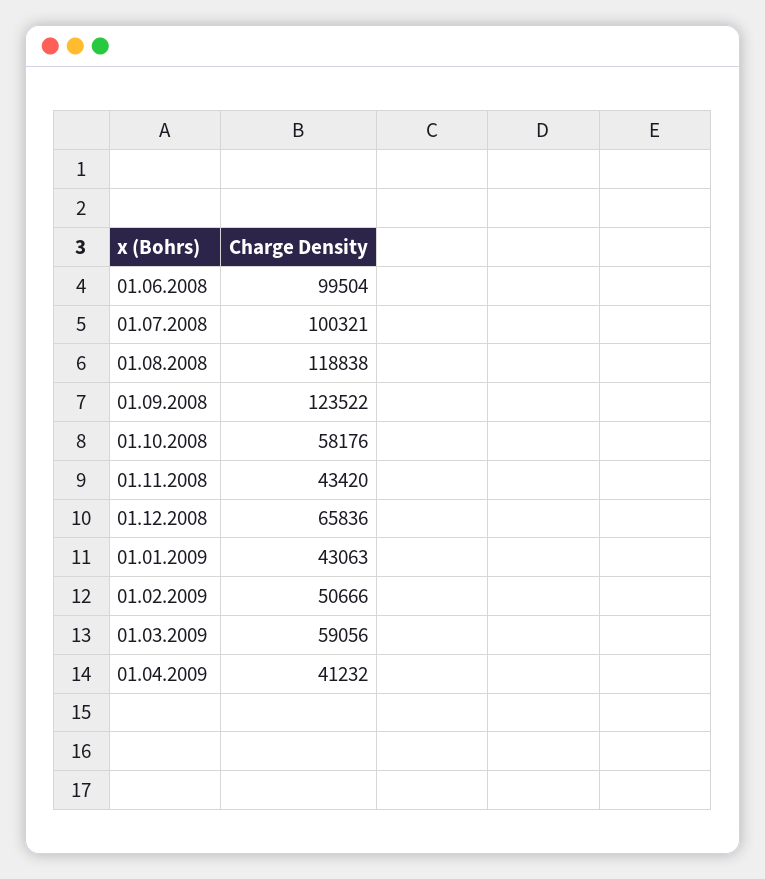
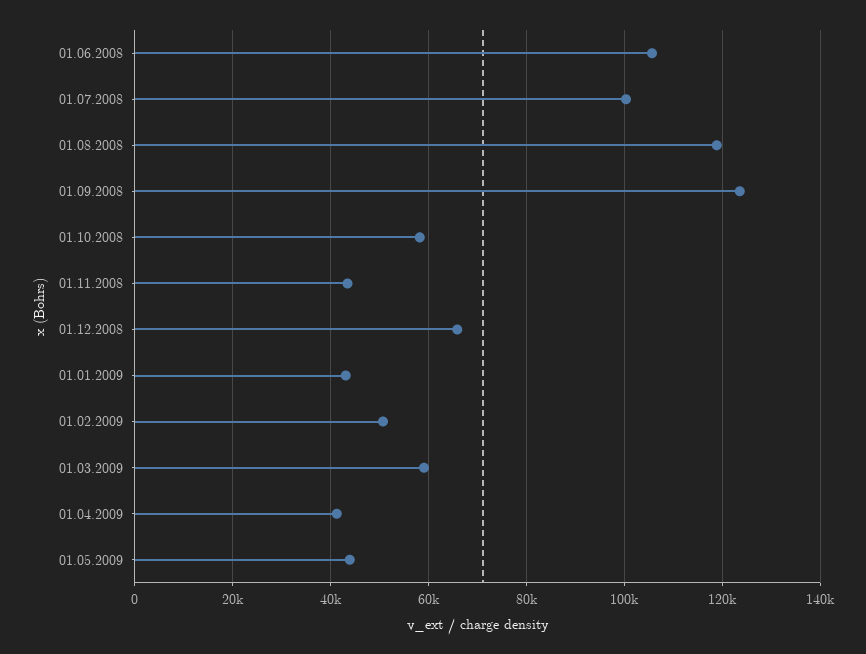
01.06.2008: 99504 -> 106000
01.05.2009: none -> 44000

